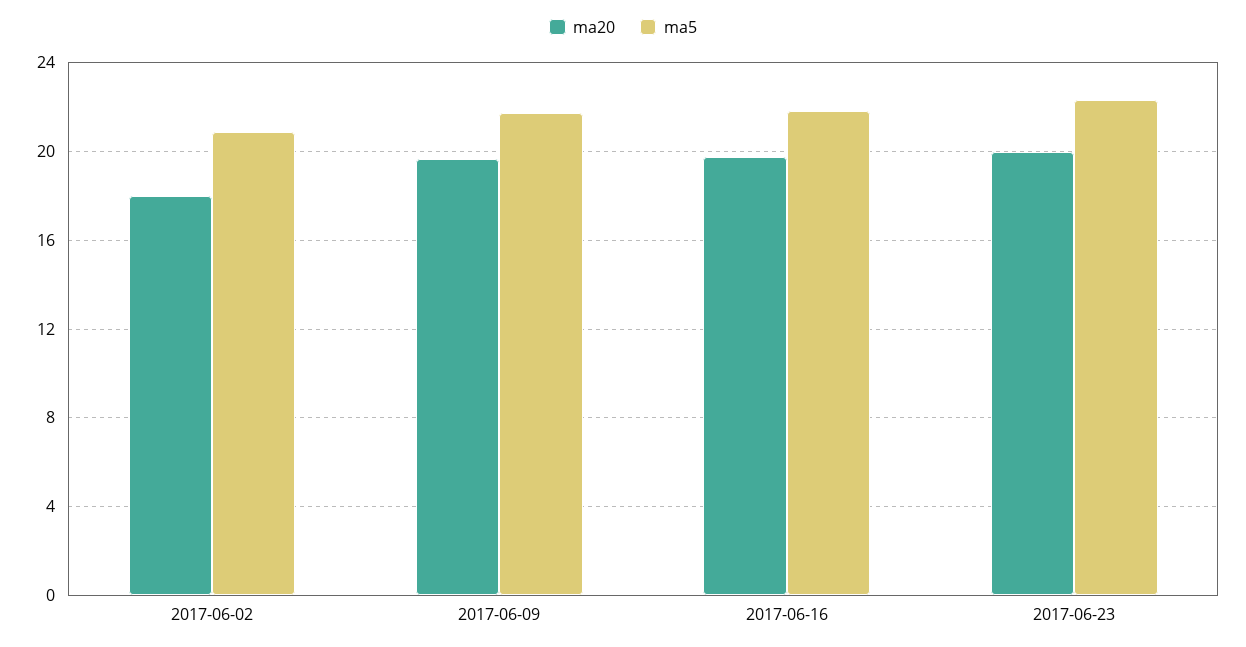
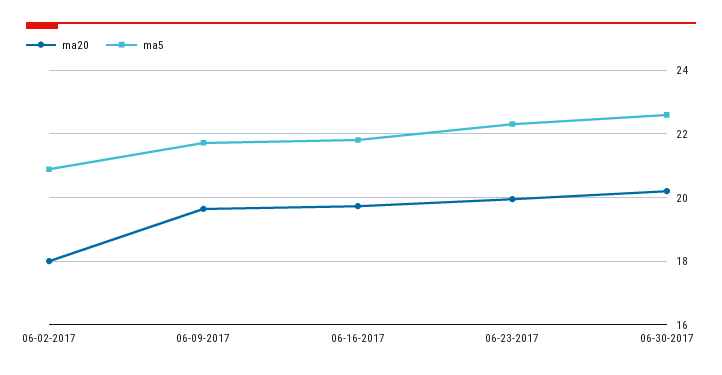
ma20, 06-30-2017: none -> 20.2
ma5, 06-30-2017: none -> 22.6

